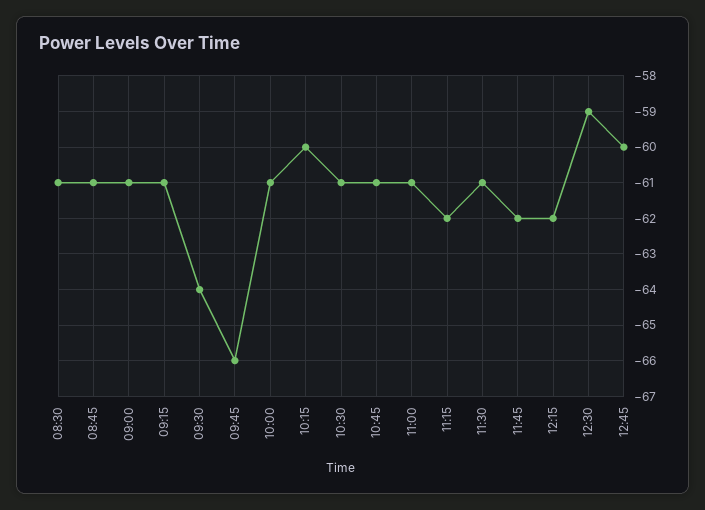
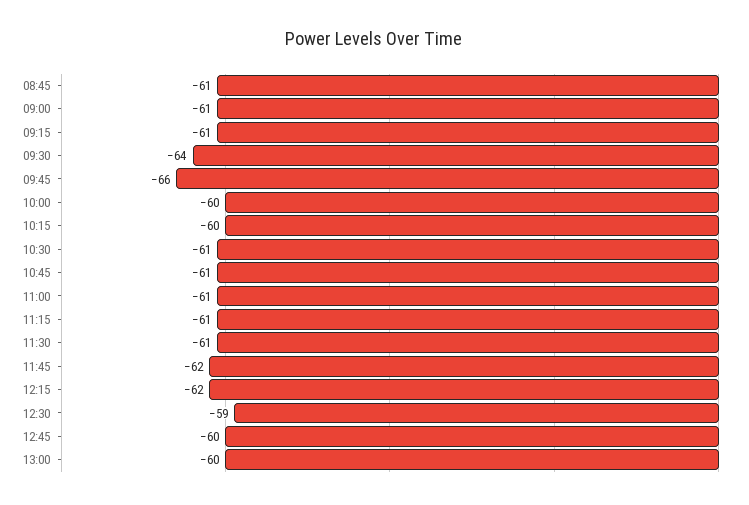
08:30: -61 -> none
10:00: -61 -> -60
11:15: -62 -> -61
13:00: none -> -60

